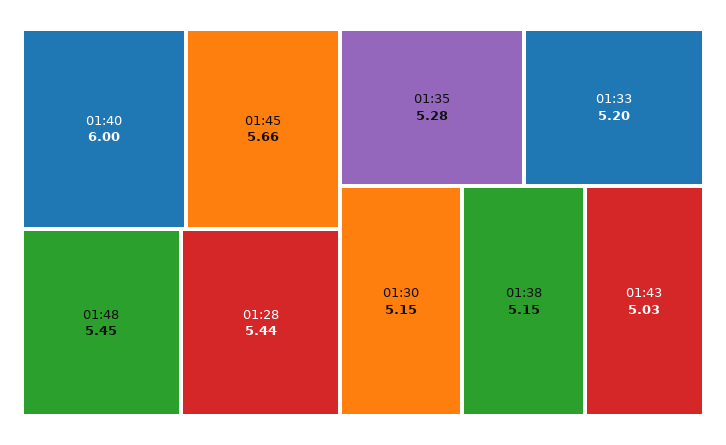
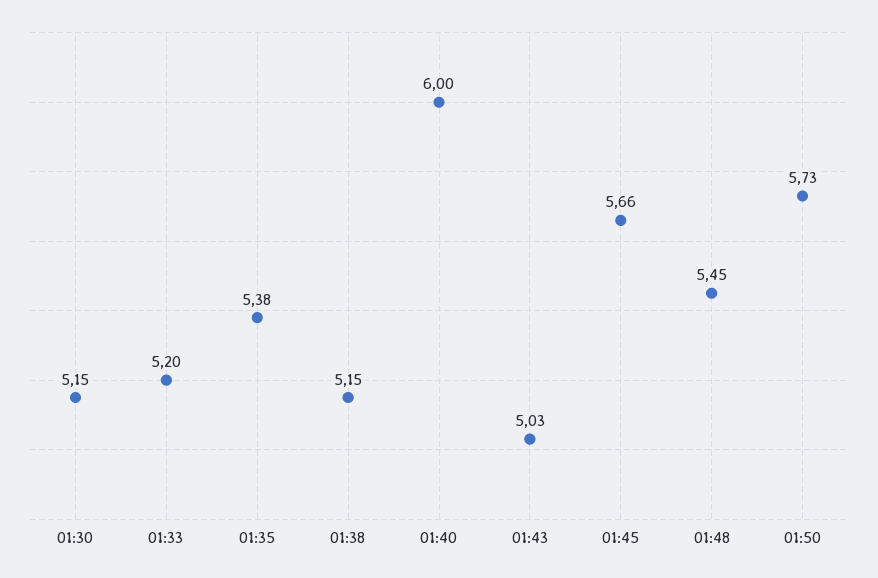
01:28: 5.44 -> none
01:35: 5.28 -> 5.38
01:50: none -> 5.73

